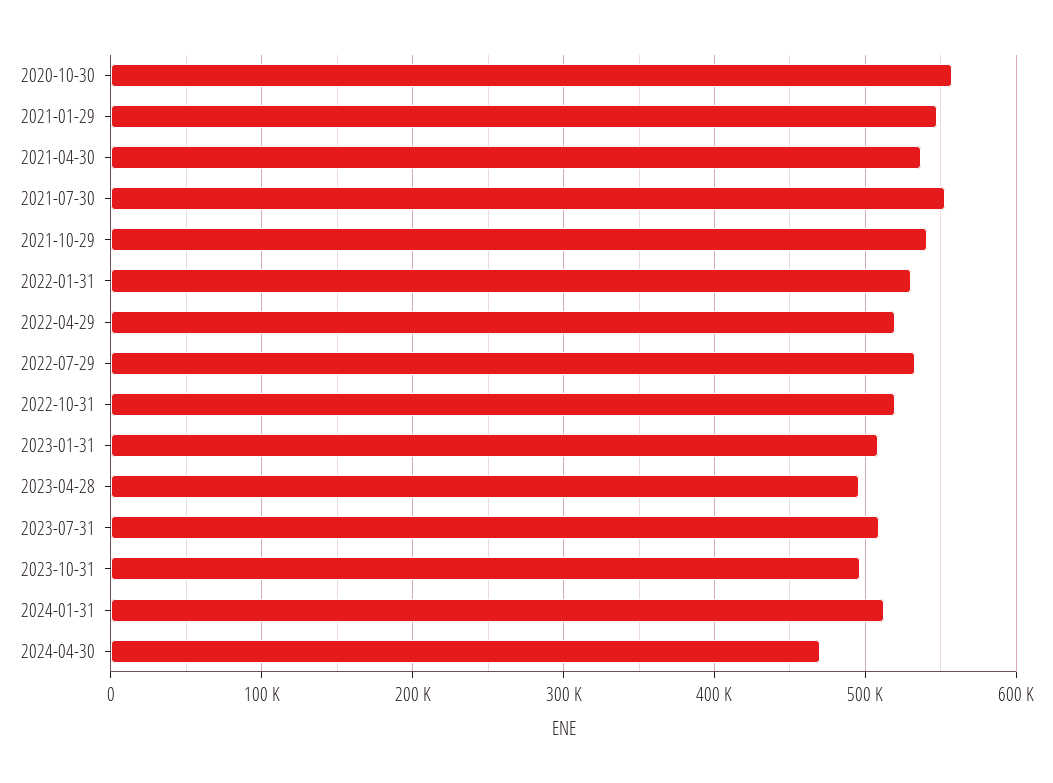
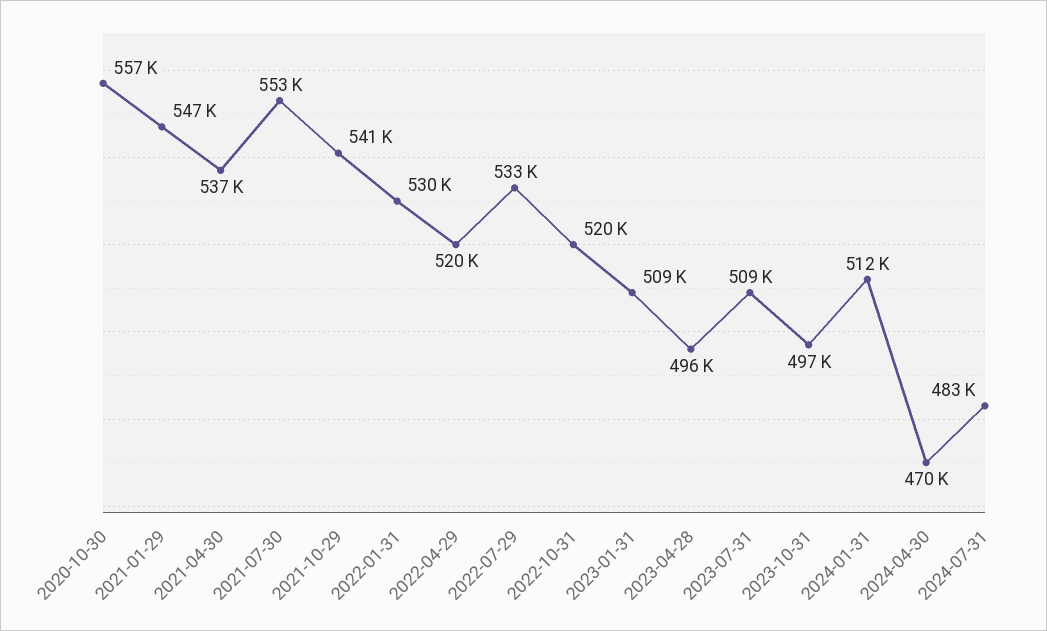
2024-07-31: none -> 483000

